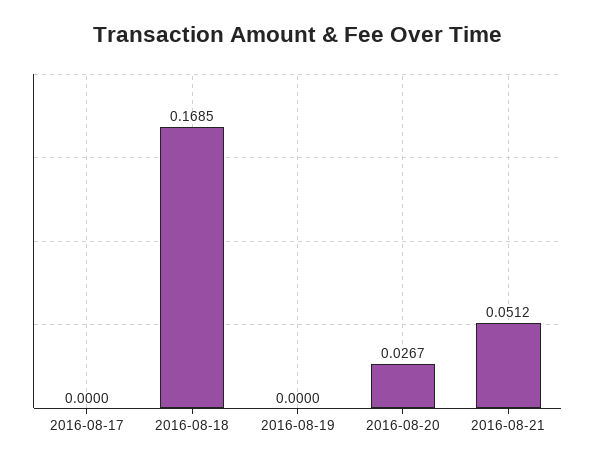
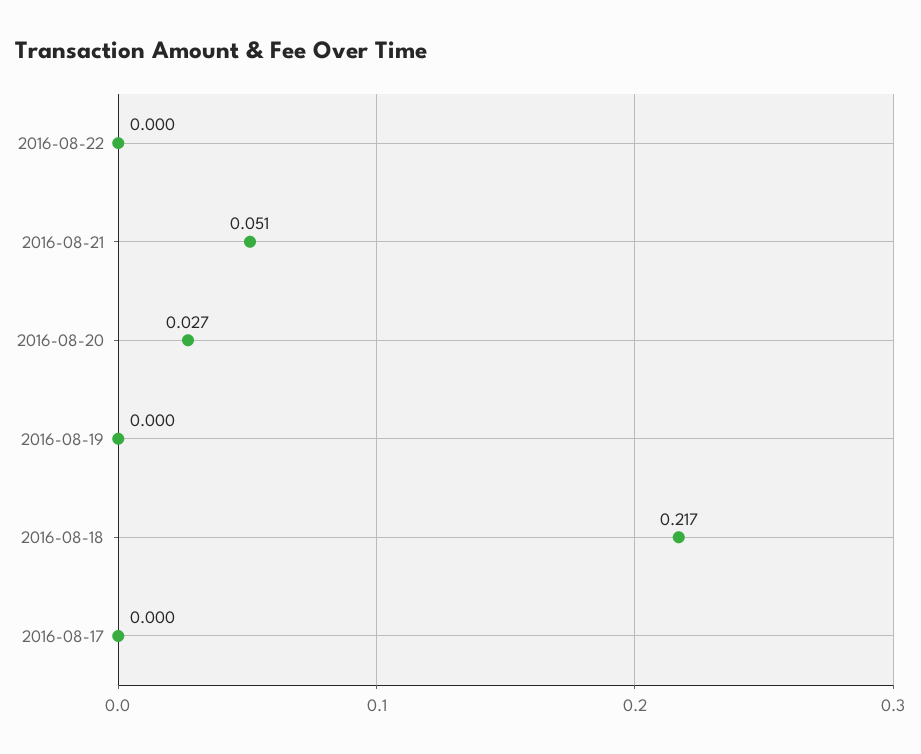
2016-08-18: 0.1685 -> 0.217
2016-08-22: none -> 0

